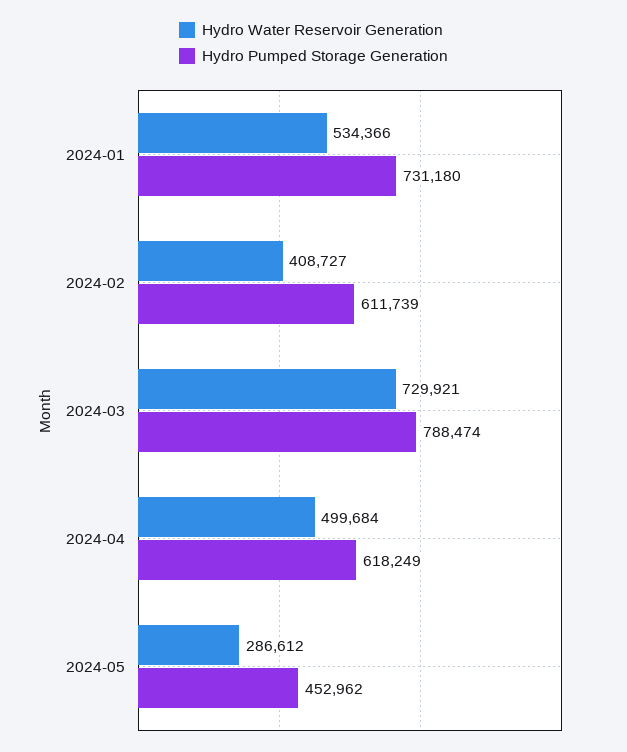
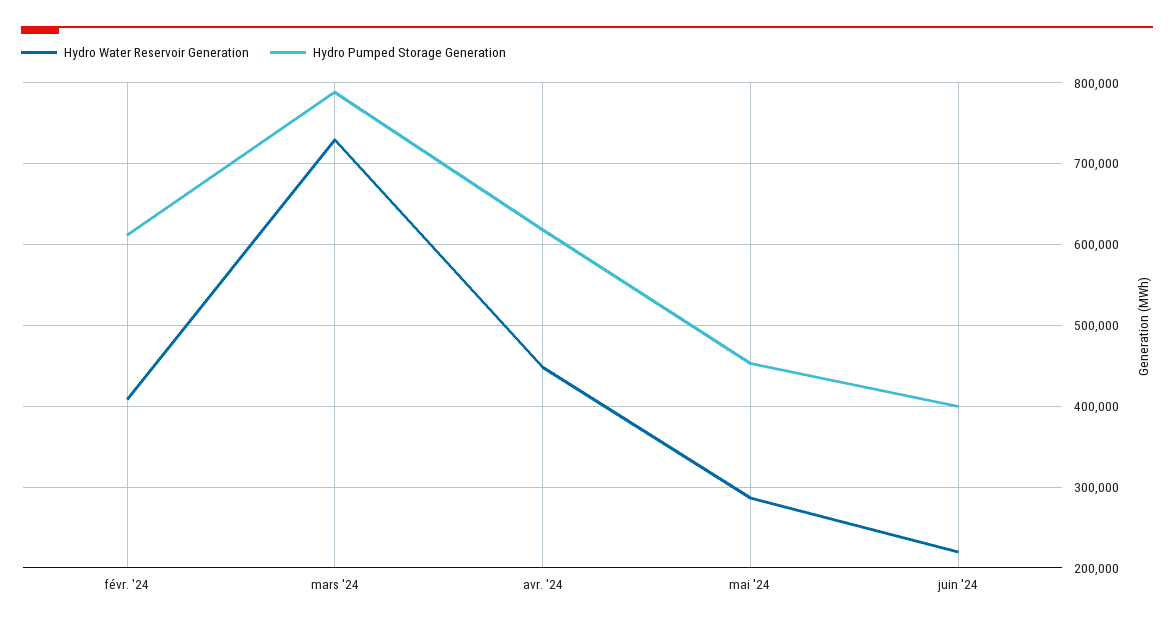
Hydro Water Reservoir Generation, 2024-01: 534366 -> none
Hydro Pumped Storage Generation, 2024-01: 731180 -> none
Hydro Water Reservoir Generation, 2024-04: 499684 -> 450000
Hydro Water Reservoir Generation, juin '24: none -> 220000
Hydro Pumped Storage Generation, juin '24: none -> 400000

